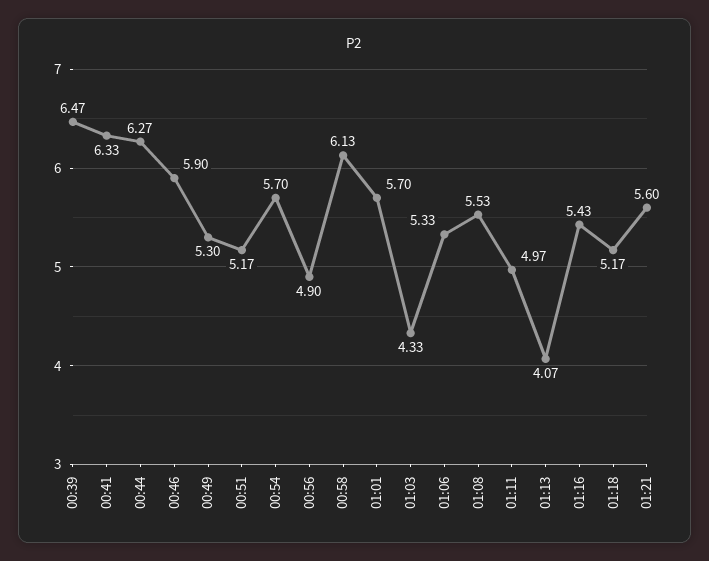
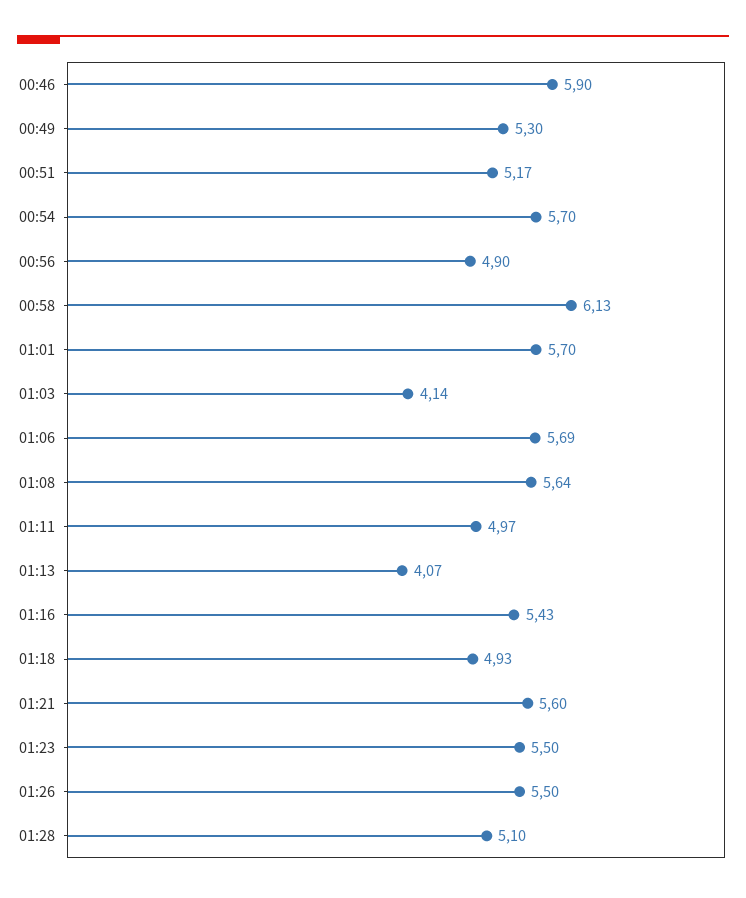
00:39: 6.47 -> none
00:41: 6.33 -> none
00:44: 6.27 -> none
01:03: 4.33 -> 4.14
01:06: 5.33 -> 5.69
01:08: 5.53 -> 5.64
01:18: 5.17 -> 4.93
01:23: none -> 5.5
01:26: none -> 5.5
01:28: none -> 5.1

